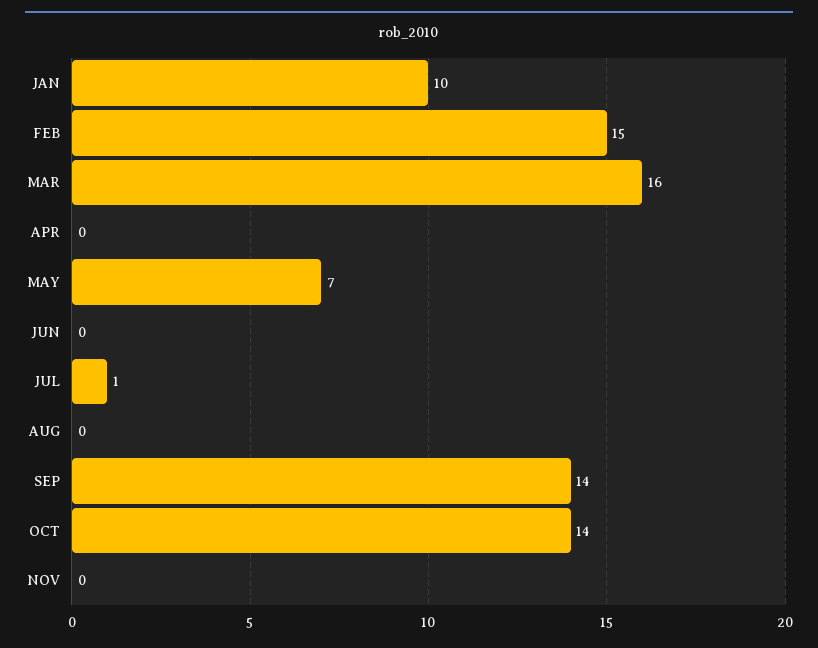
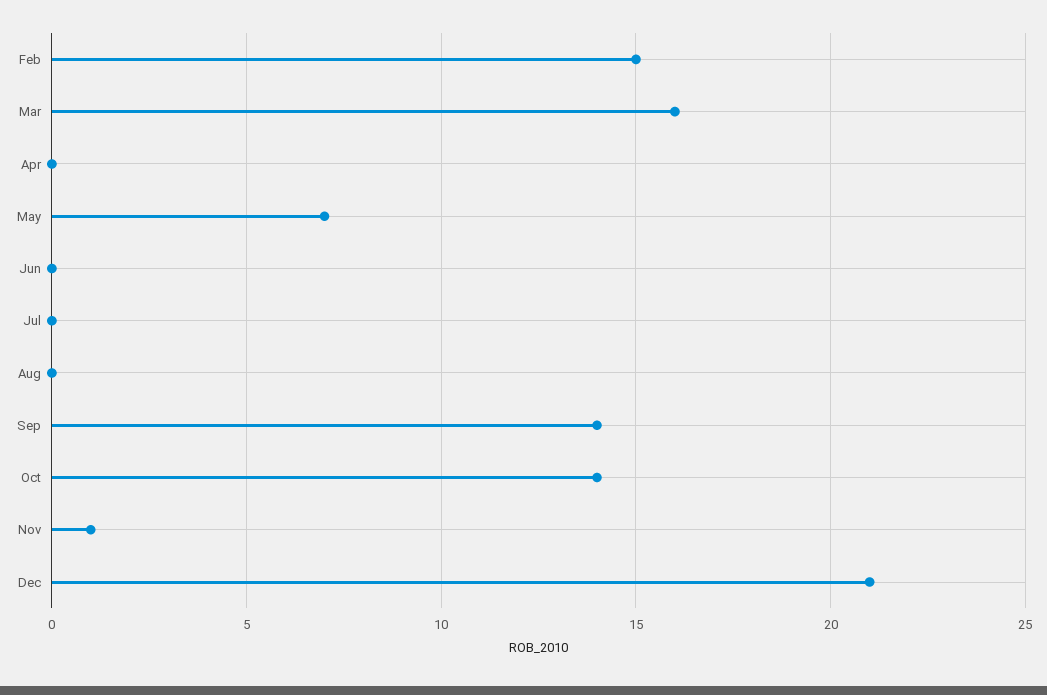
JAN: 10 -> none
JUL: 1 -> 0
NOV: 0 -> 1
Dec: none -> 21

